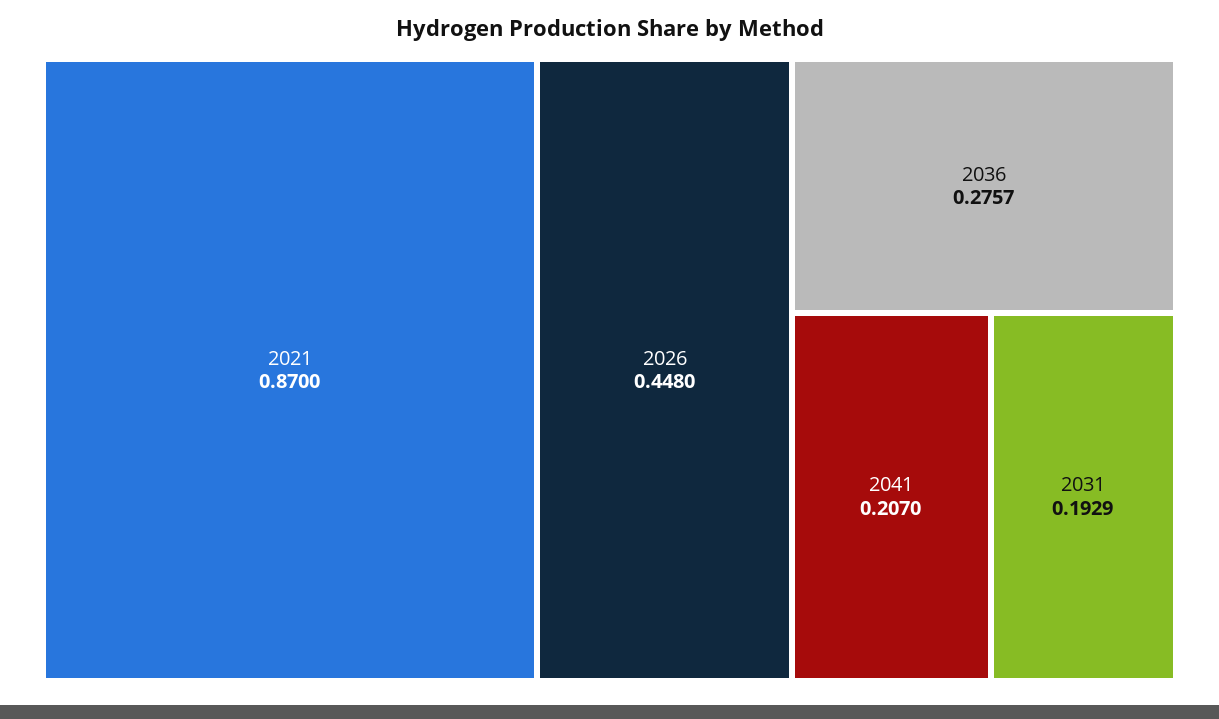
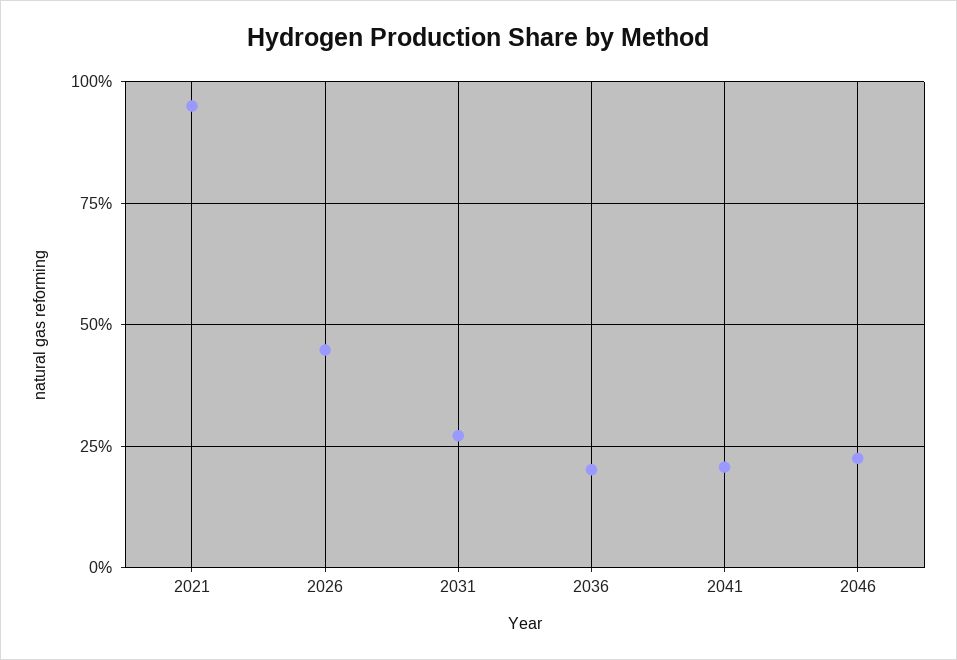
2021: 0.87 -> 0.95
2036: 0.2757 -> 0.2
2031: 0.1929 -> 0.275
2046: none -> 0.225

